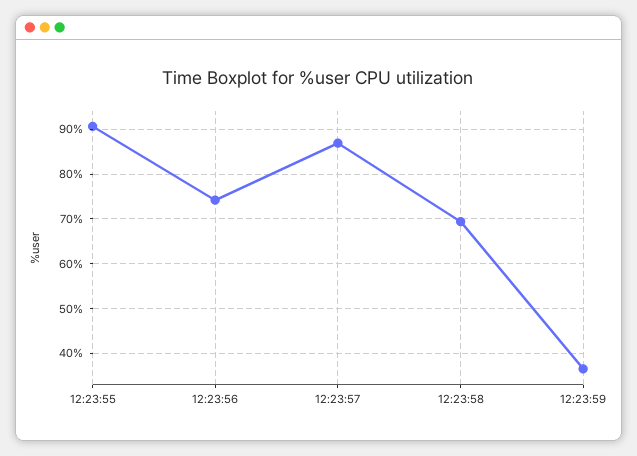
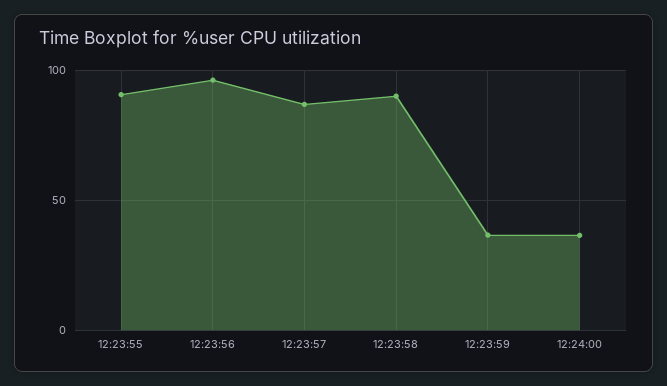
12:23:56: 74 -> 95
12:23:58: 70 -> 90
12:24:00: none -> 35

